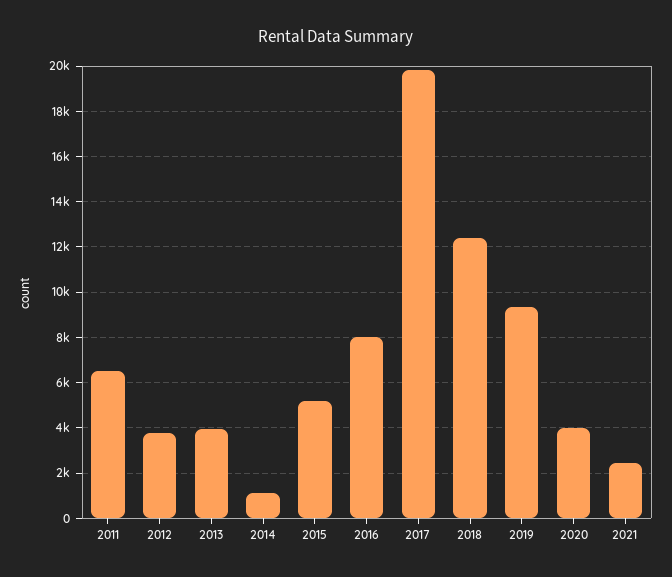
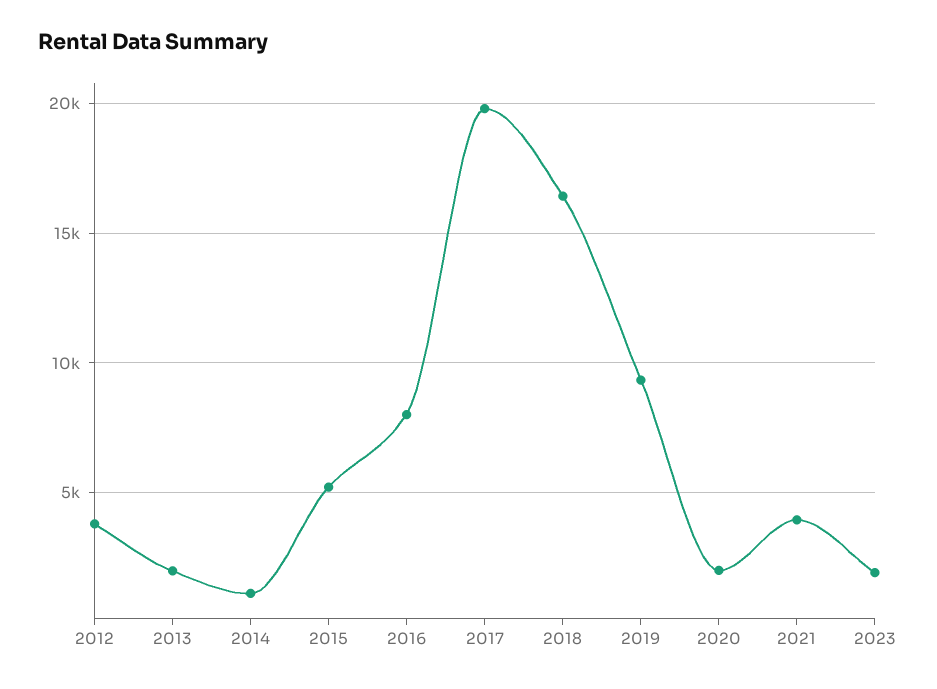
2011: 6500 -> none
2013: 4000 -> 2000
2018: 12500 -> 16500
2020: 4000 -> 2000
2021: 2500 -> 4000
2023: none -> 2000

